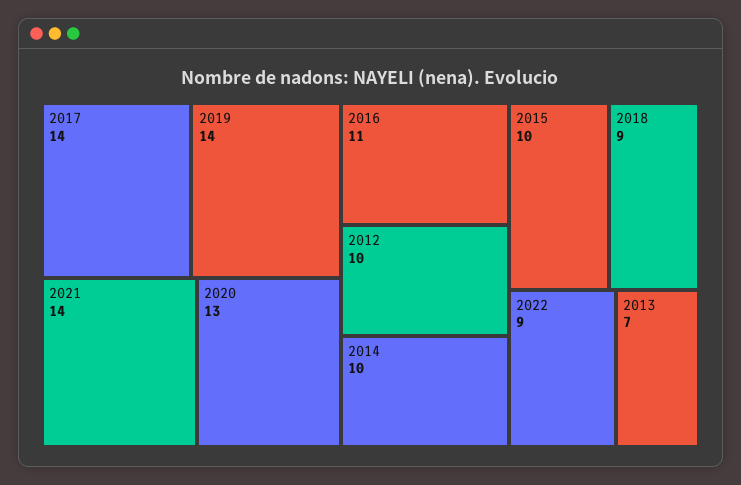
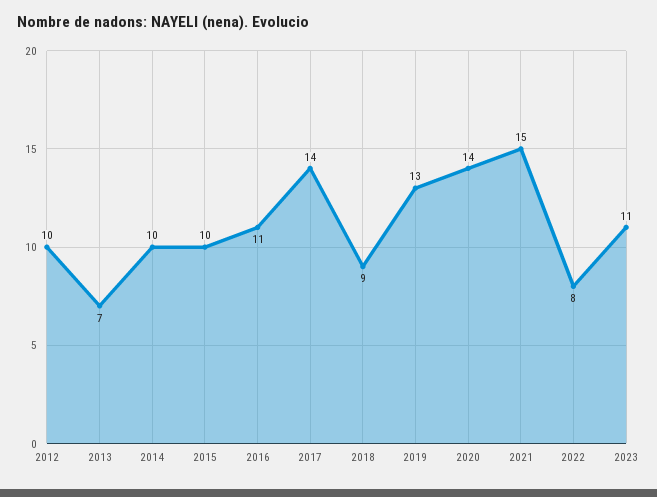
2019: 14 -> 13
2021: 14 -> 15
2020: 13 -> 14
2022: 9 -> 8
2023: none -> 11

